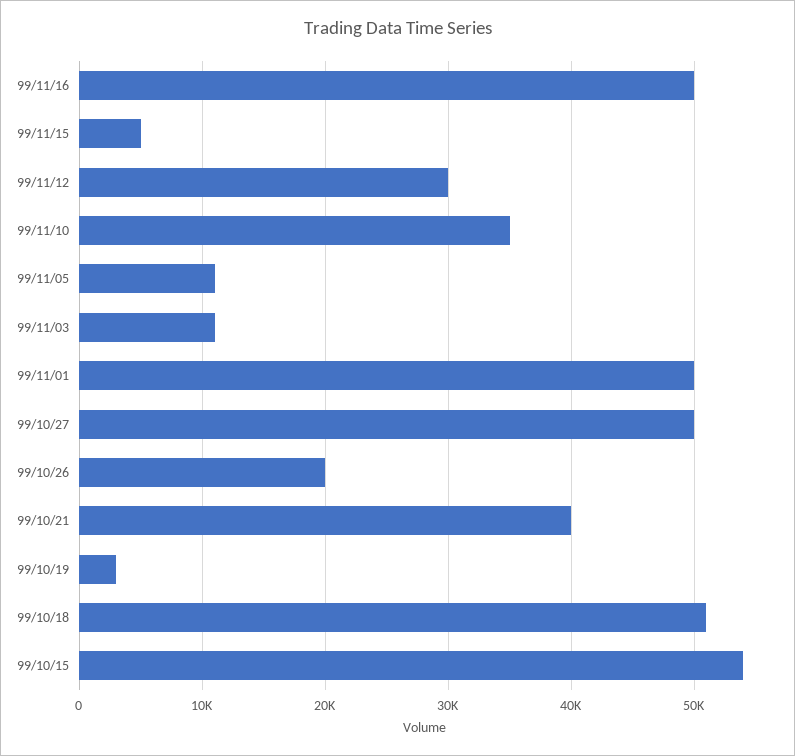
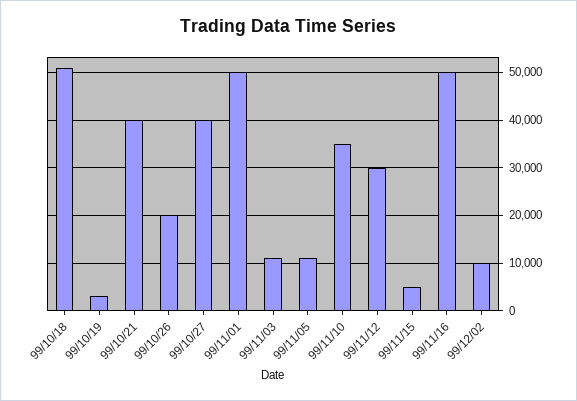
99/10/27: 50000 -> 40000
99/10/15: 54000 -> none
99/12/02: none -> 10000

